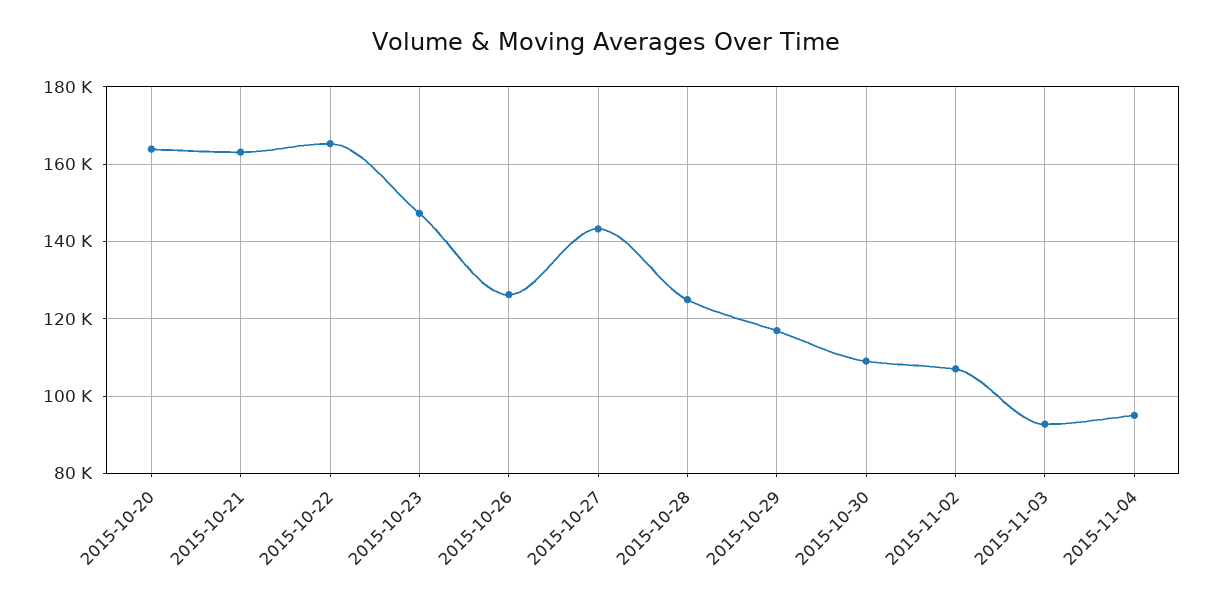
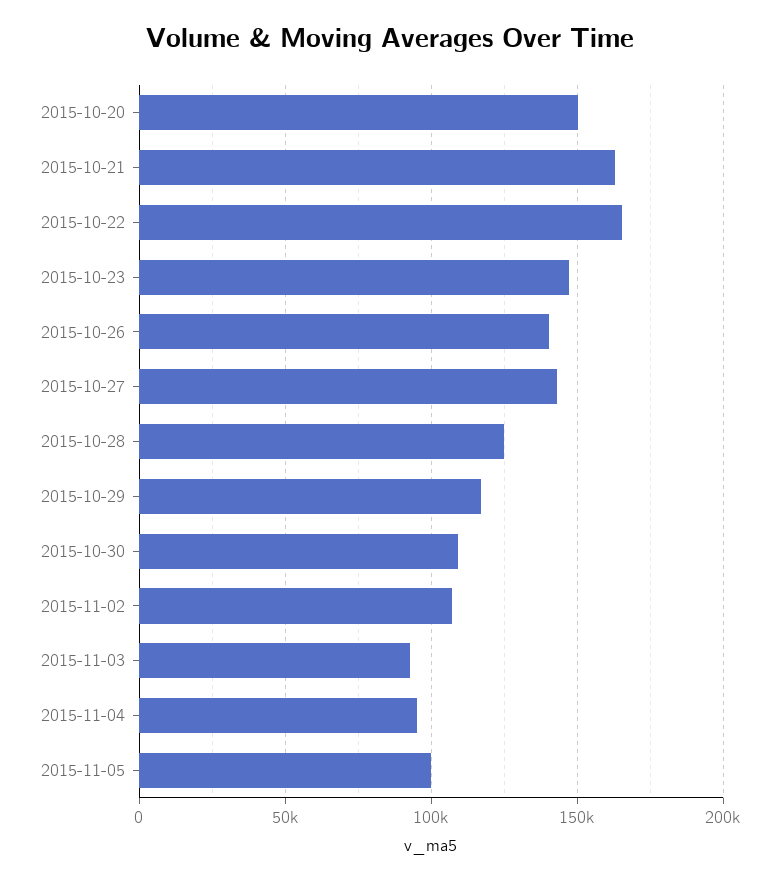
2015-10-20: 164000 -> 150000
2015-10-26: 126000 -> 140000
2015-11-05: none -> 100000

